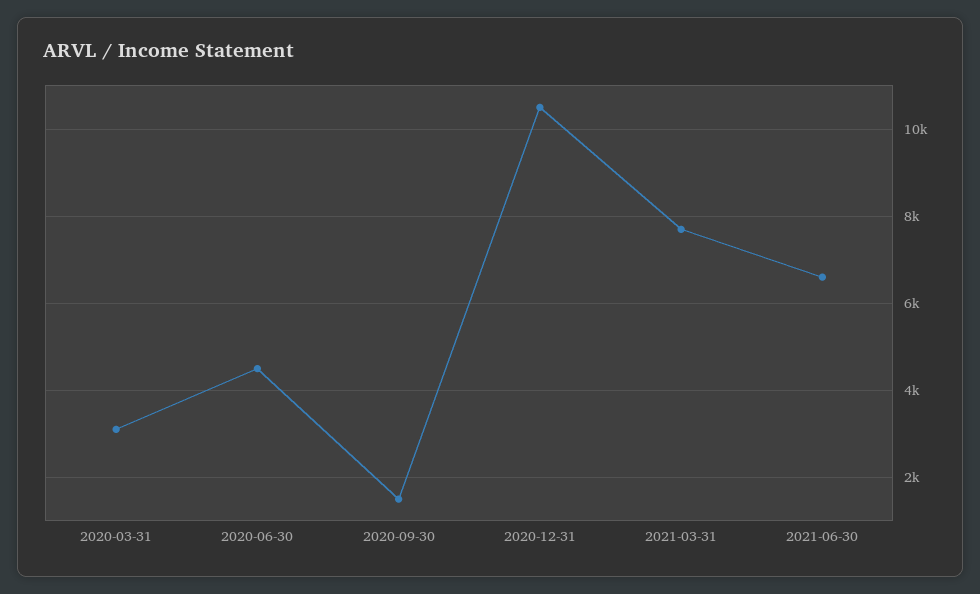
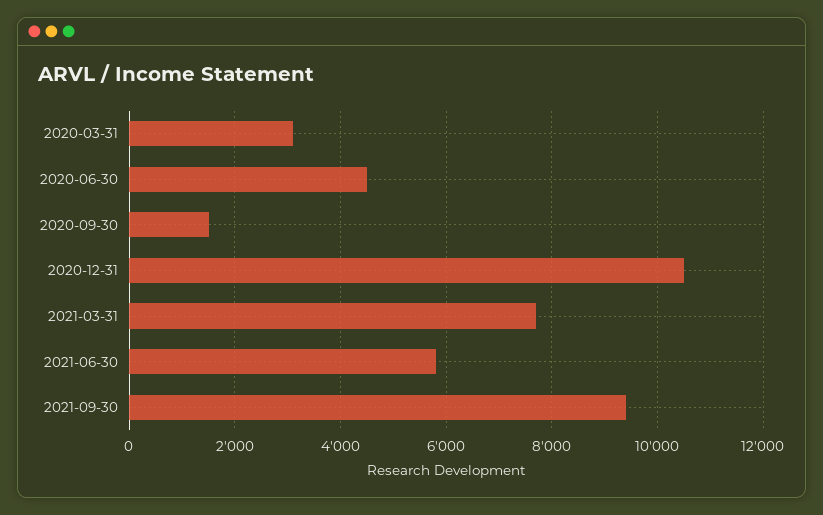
2021-06-30: 6600 -> 5800
2021-09-30: none -> 9400

